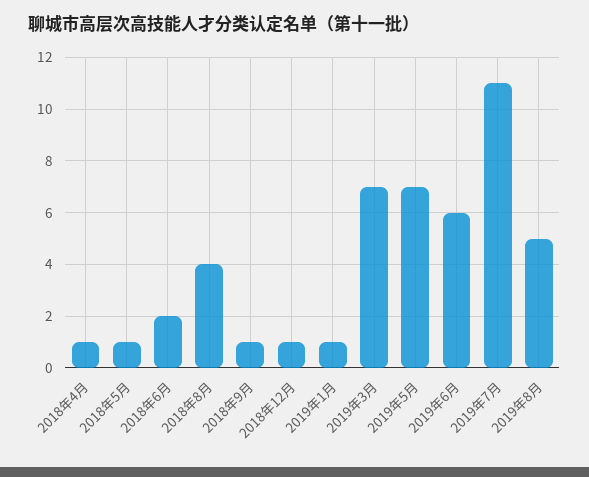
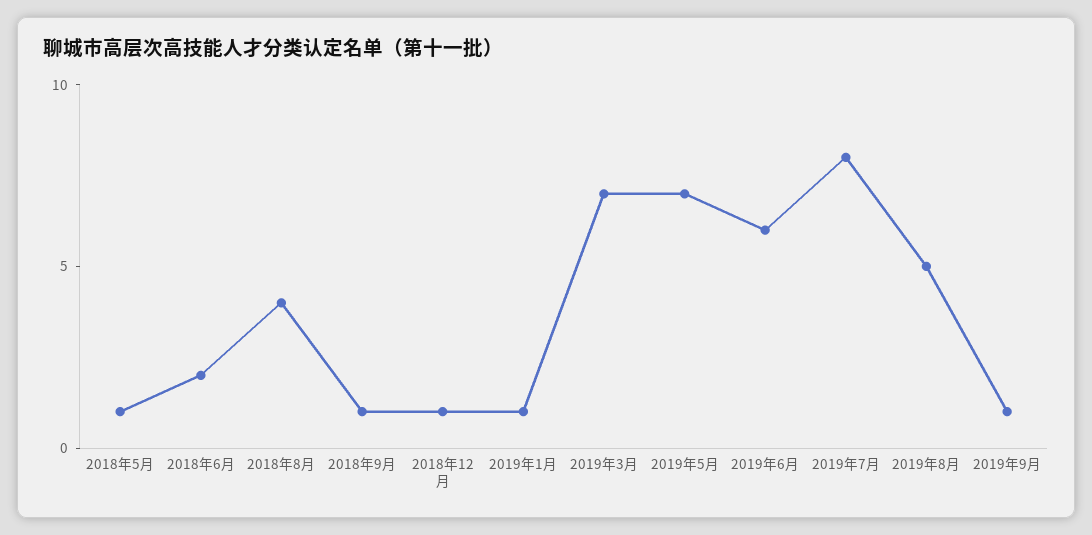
2018年4月: 1 -> none
2019年7月: 11 -> 8
2019年9月: none -> 1

